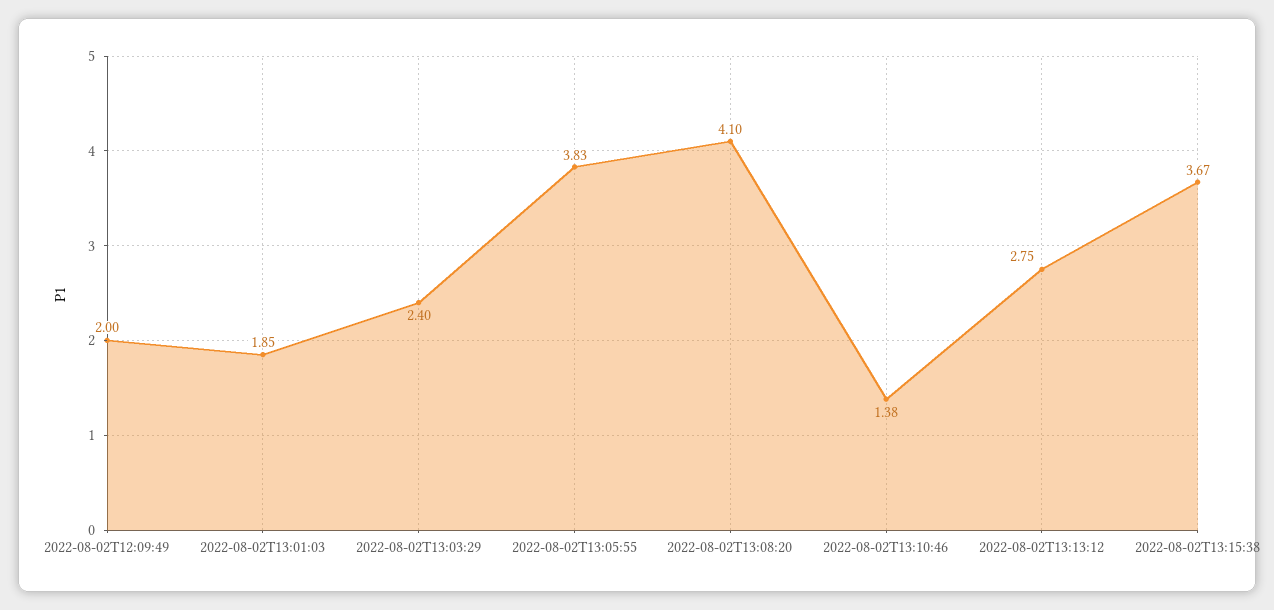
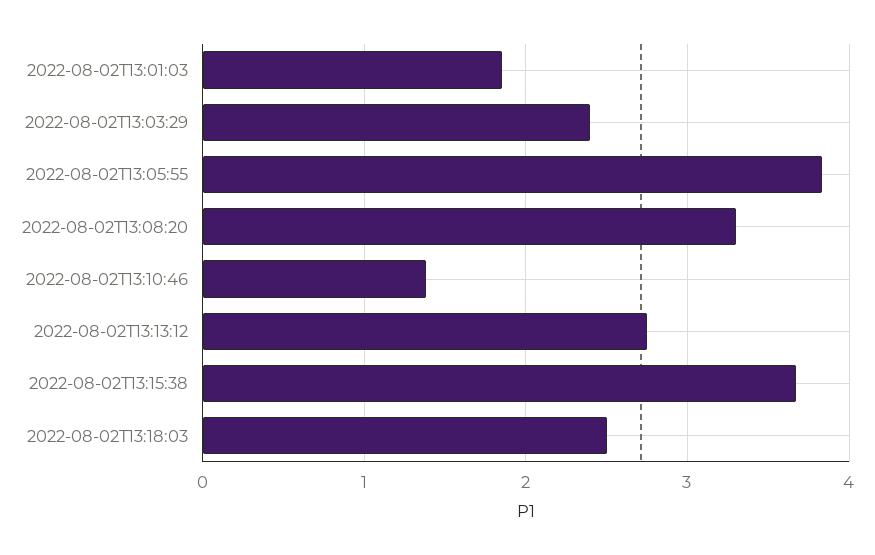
2022-08-02T12:09:49: 2 -> none
2022-08-02T13:08:20: 4.1 -> 3.3
2022-08-02T13:18:03: none -> 2.5

